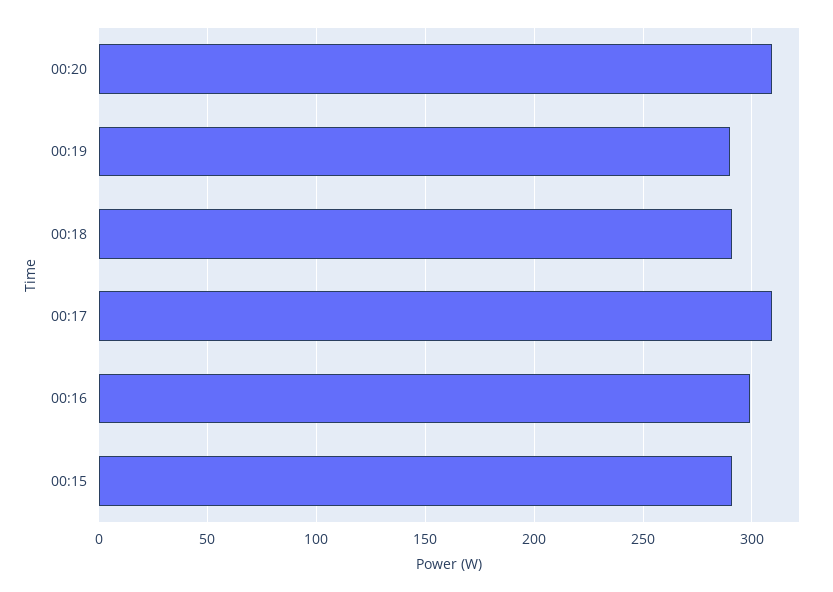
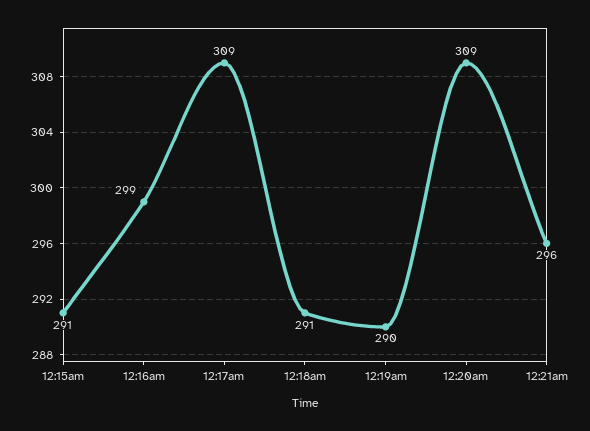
12:21am: none -> 296

